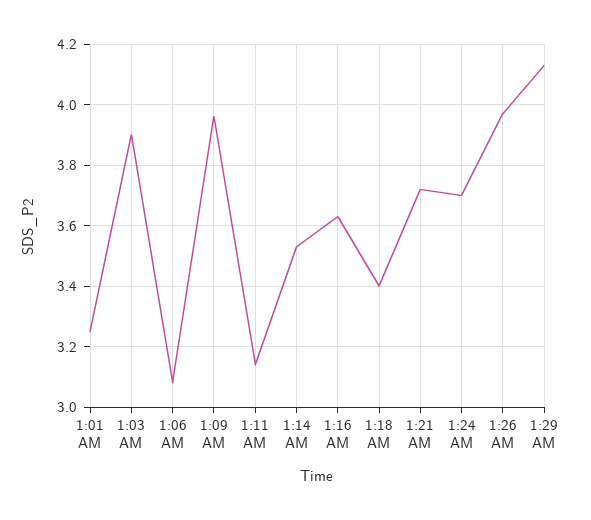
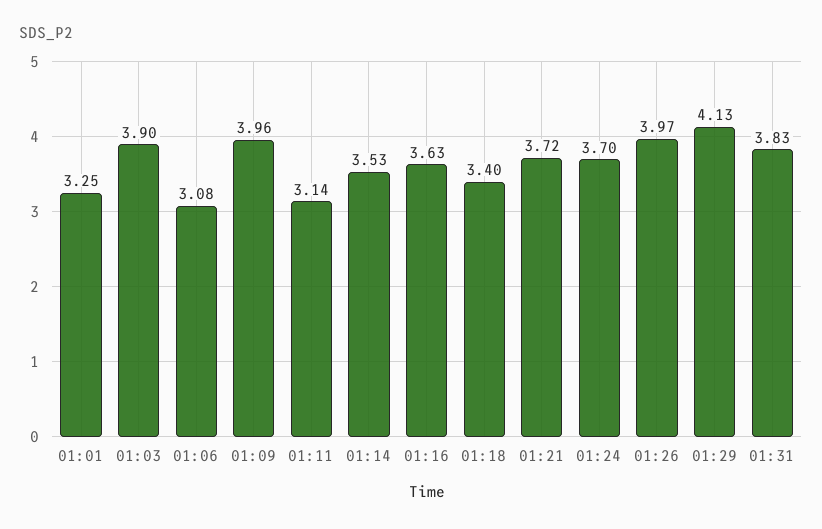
01:31: none -> 3.83

